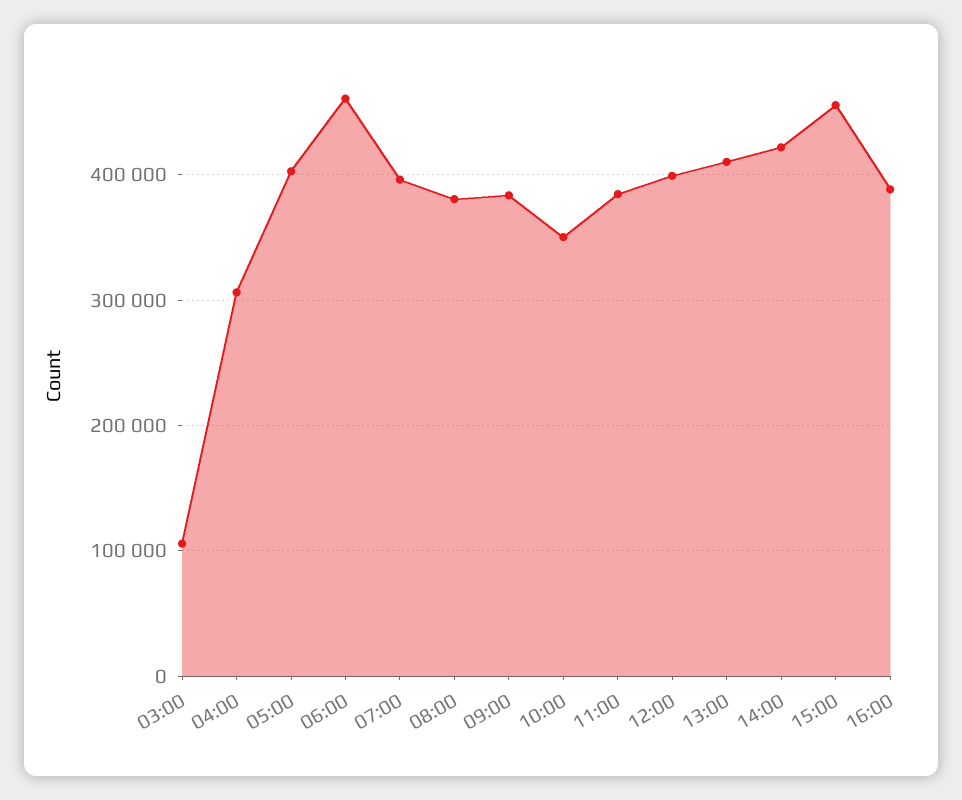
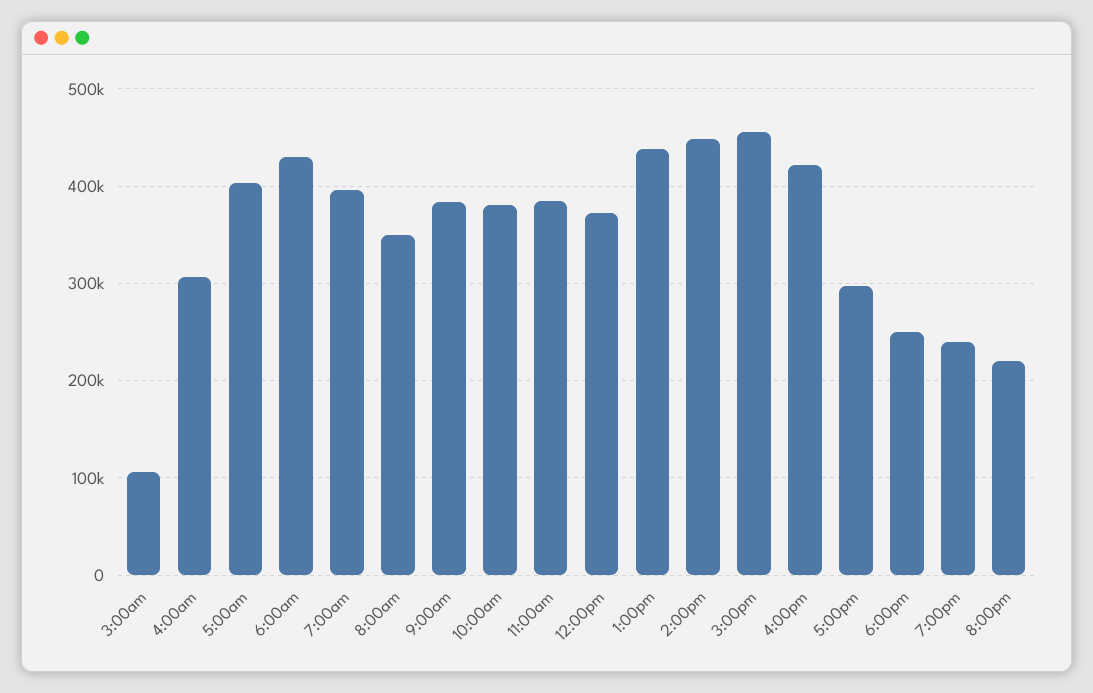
06:00: 460000 -> 430000
08:00: 380000 -> 350000
10:00: 350000 -> 380000
12:00: 400000 -> 370000
13:00: 410000 -> 440000
14:00: 420000 -> 450000
16:00: 390000 -> 420000
5:00pm: none -> 300000
6:00pm: none -> 250000
7:00pm: none -> 240000
8:00pm: none -> 220000

